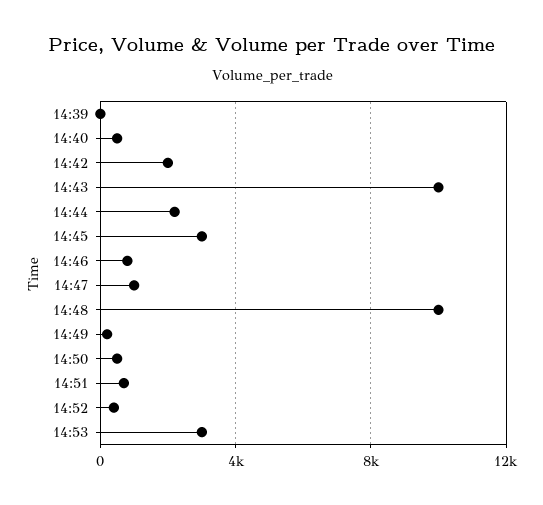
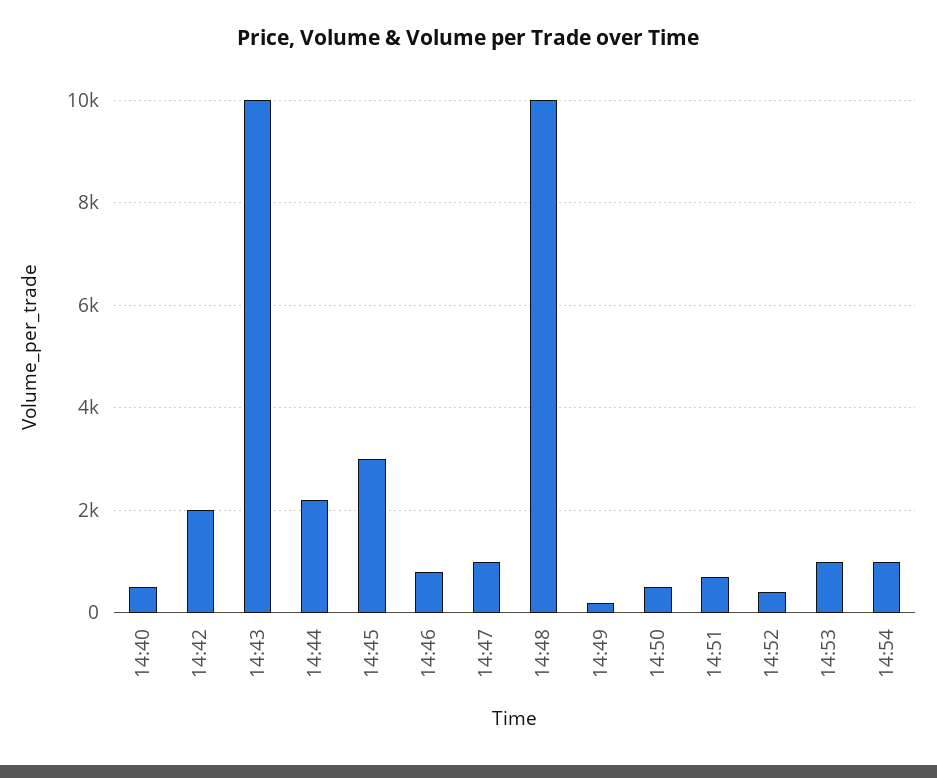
14:39: 0 -> none
14:53: 3000 -> 1000
14:54: none -> 1000

